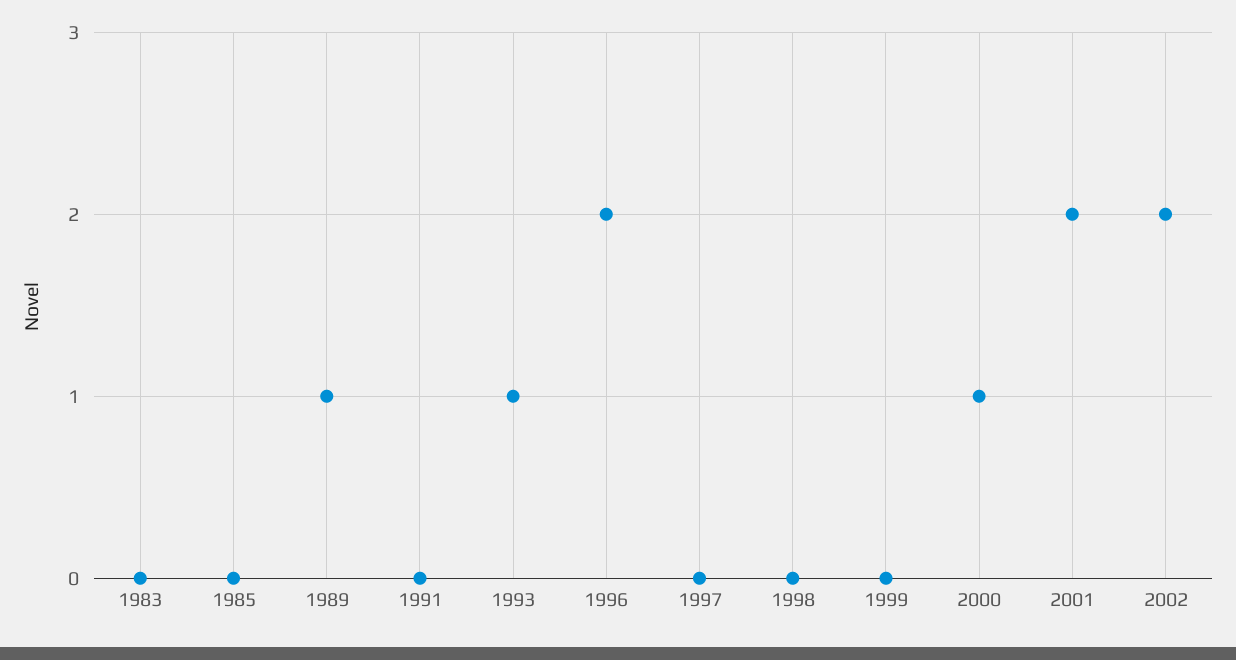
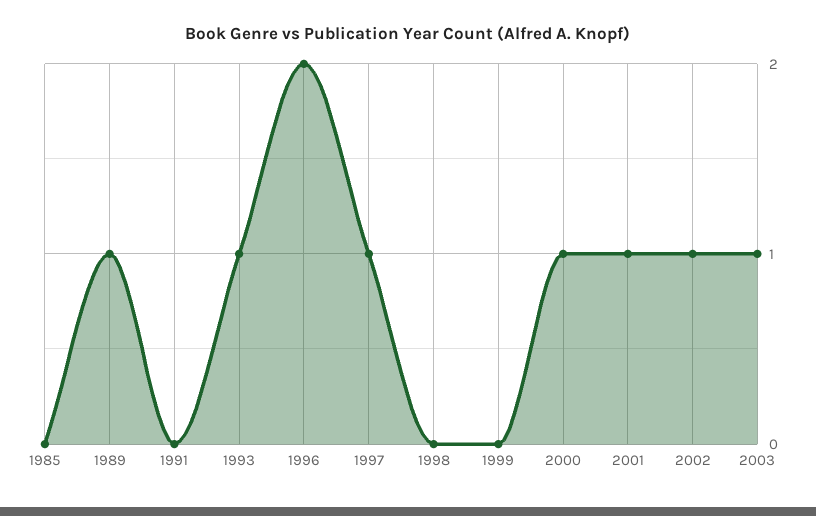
1983: 0 -> none
1997: 0 -> 1
2001: 2 -> 1
2002: 2 -> 1
2003: none -> 1

